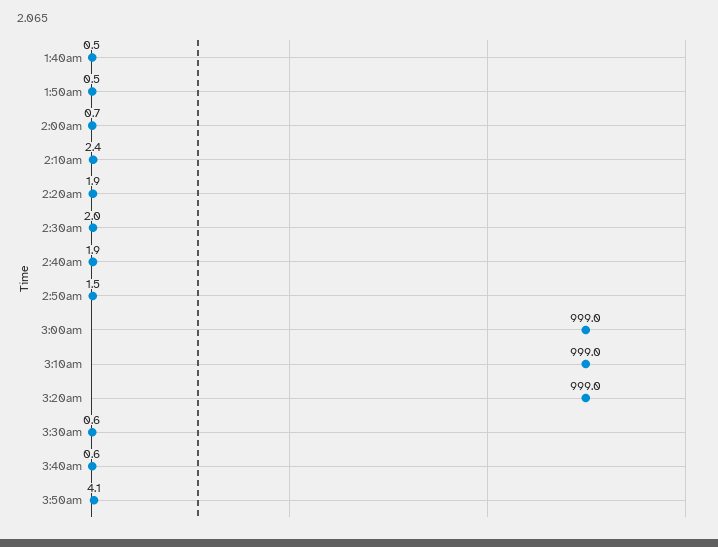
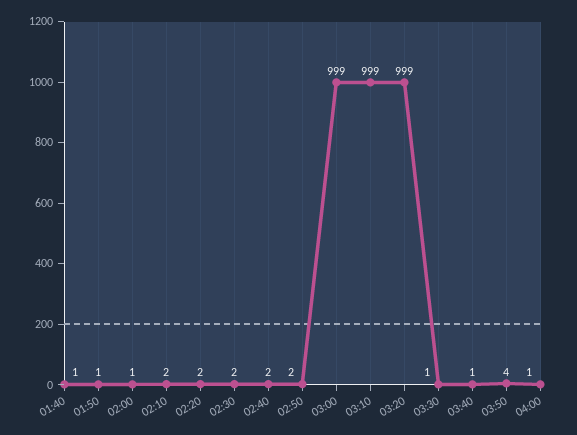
04:00: none -> 1

